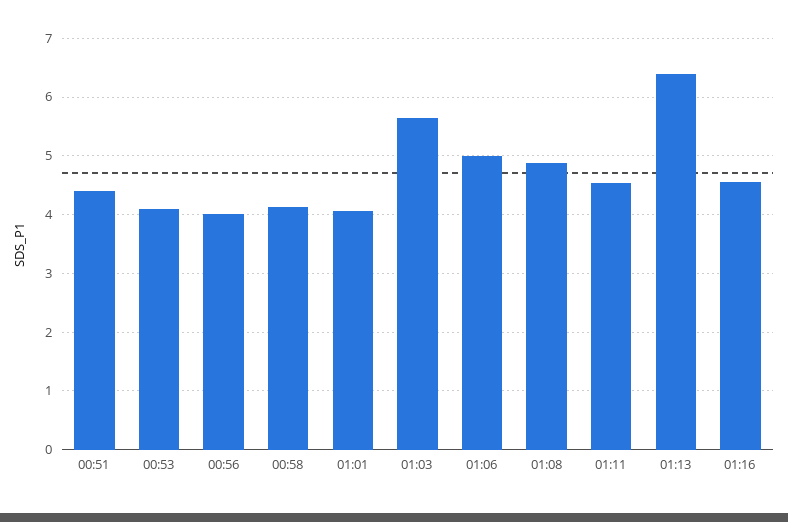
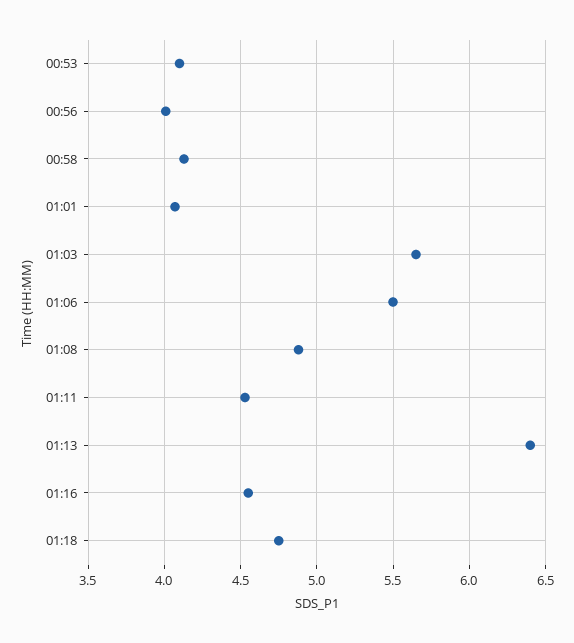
00:51: 4.4 -> none
01:06: 5 -> 5.5
01:18: none -> 4.75

